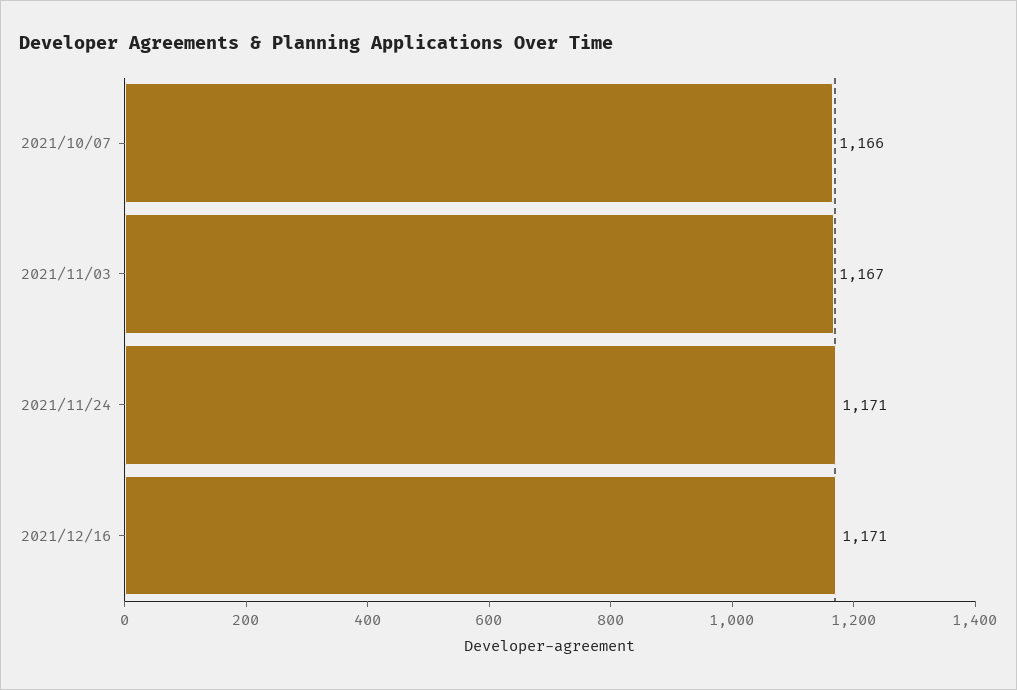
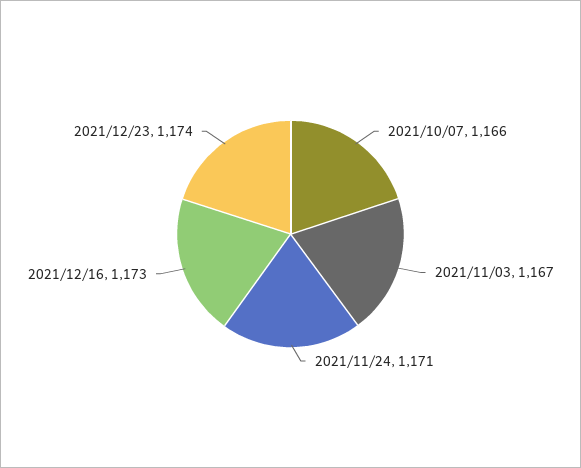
2021/12/16: 1171 -> 1173
2021/12/23: none -> 1174

